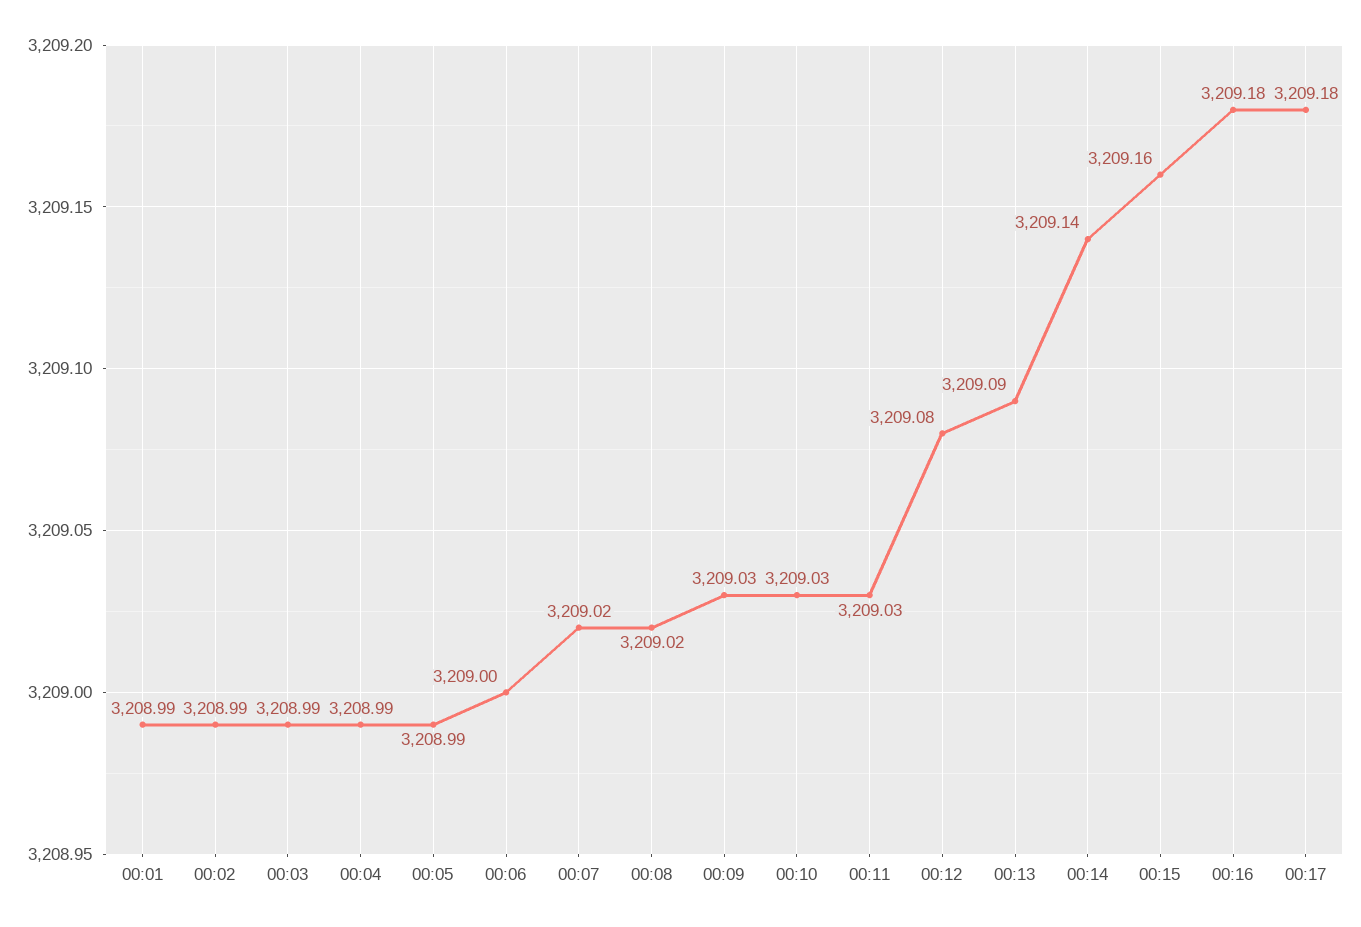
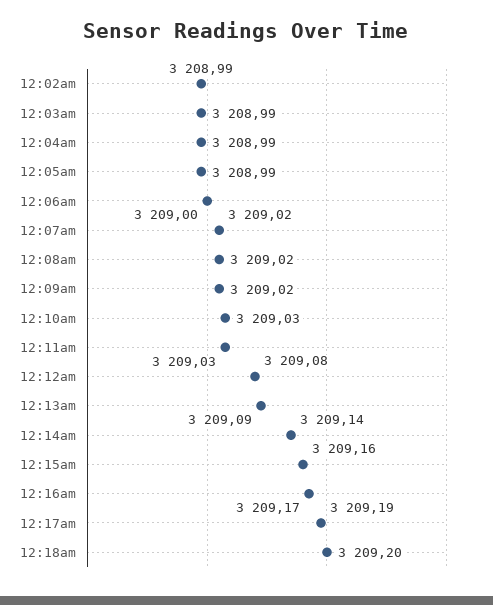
00:01: 3208.99 -> none
00:09: 3209.03 -> 3209.02
00:16: 3209.18 -> 3209.17
00:17: 3209.18 -> 3209.19
12:18am: none -> 3209.2

